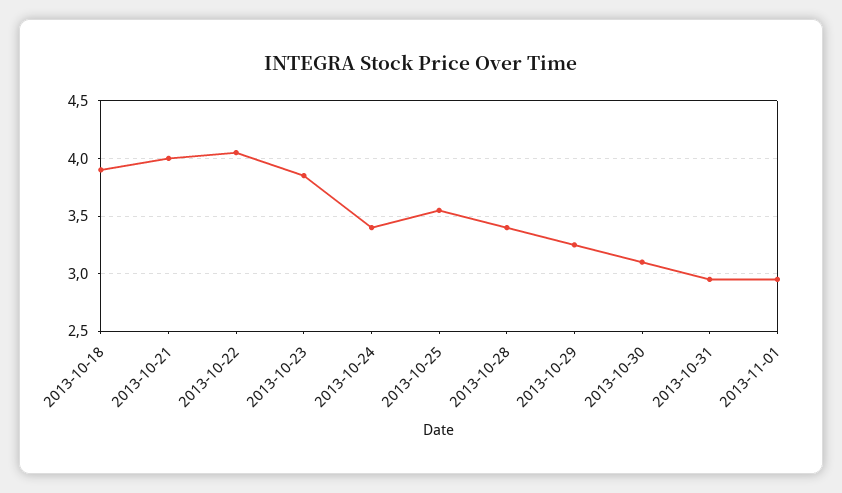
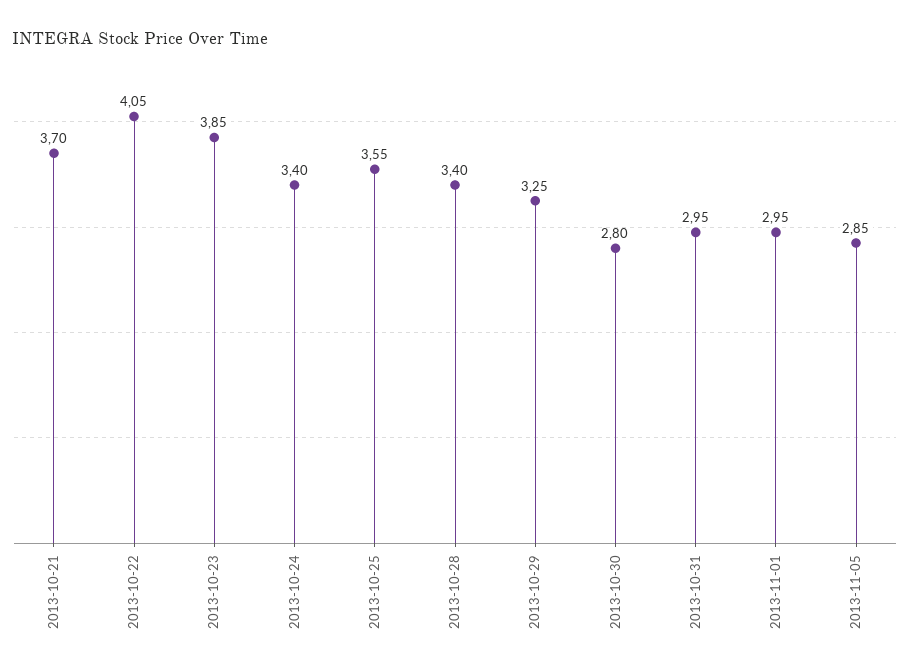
2013-10-18: 3.9 -> none
2013-10-21: 4 -> 3.7
2013-10-30: 3.1 -> 2.8
2013-11-05: none -> 2.85

